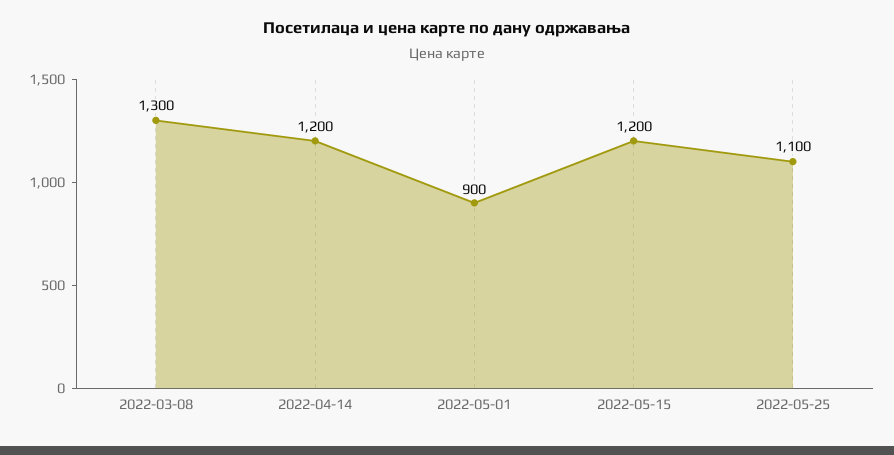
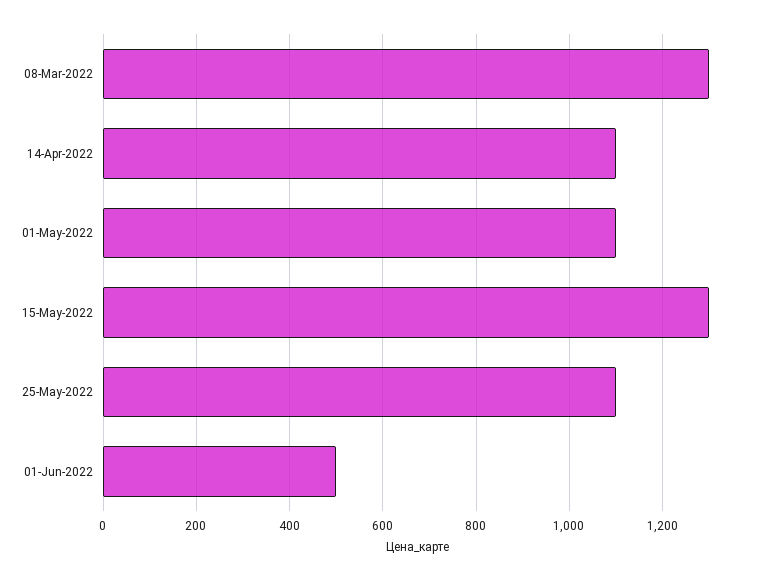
2022-04-14: 1200 -> 1100
2022-05-01: 900 -> 1100
2022-05-15: 1200 -> 1300
01-Jun-2022: none -> 500

